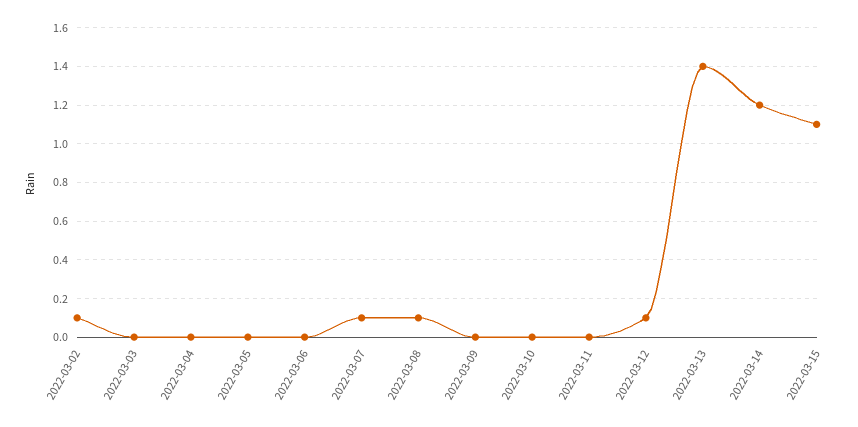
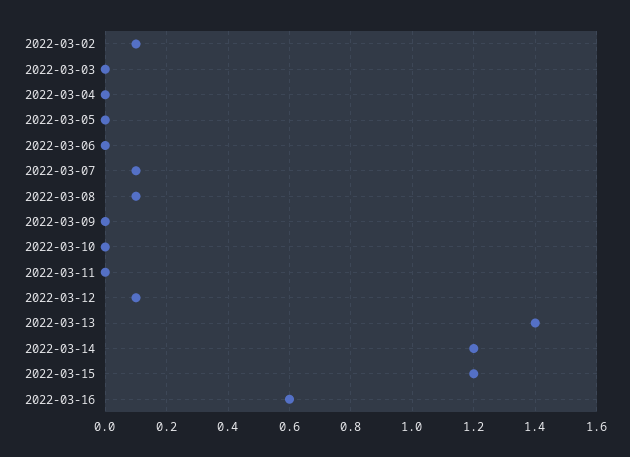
2022-03-15: 1.1 -> 1.2
2022-03-16: none -> 0.6

